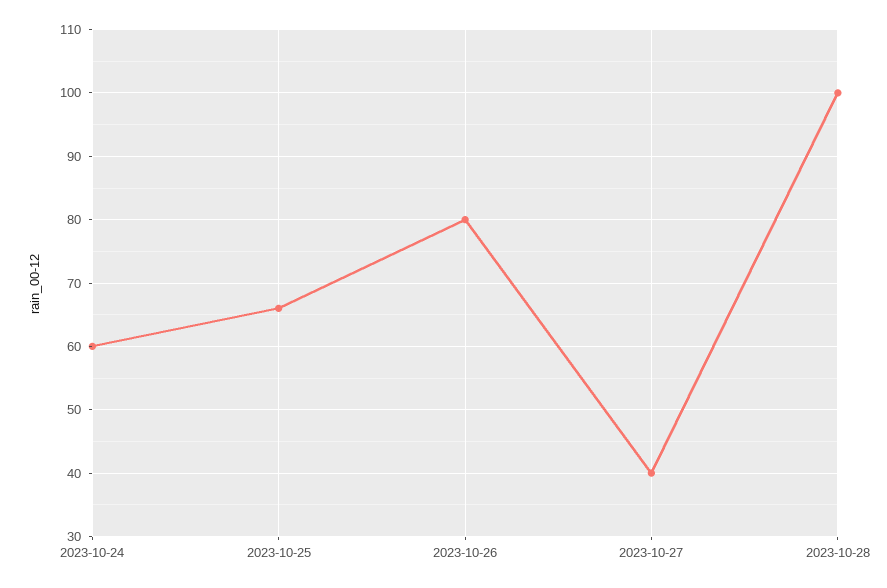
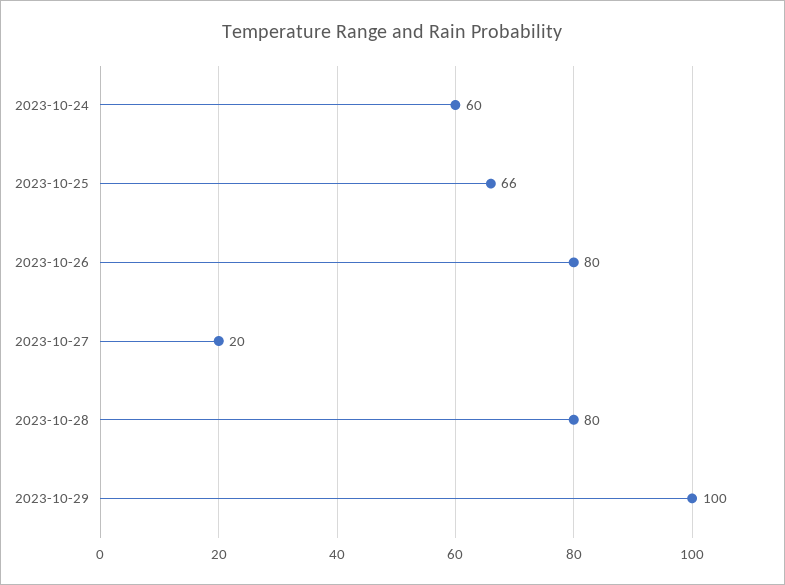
2023-10-27: 40 -> 20
2023-10-28: 100 -> 80
2023-10-29: none -> 100

